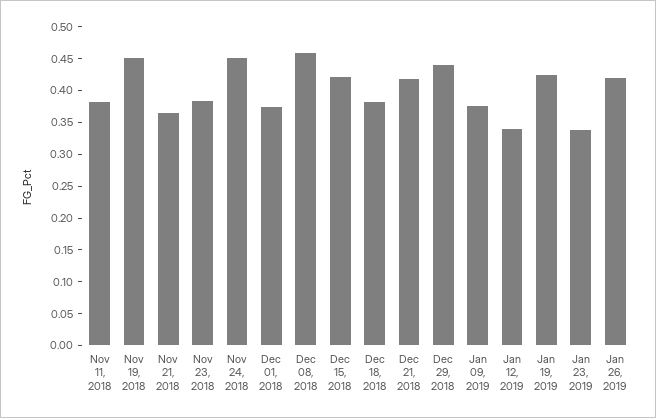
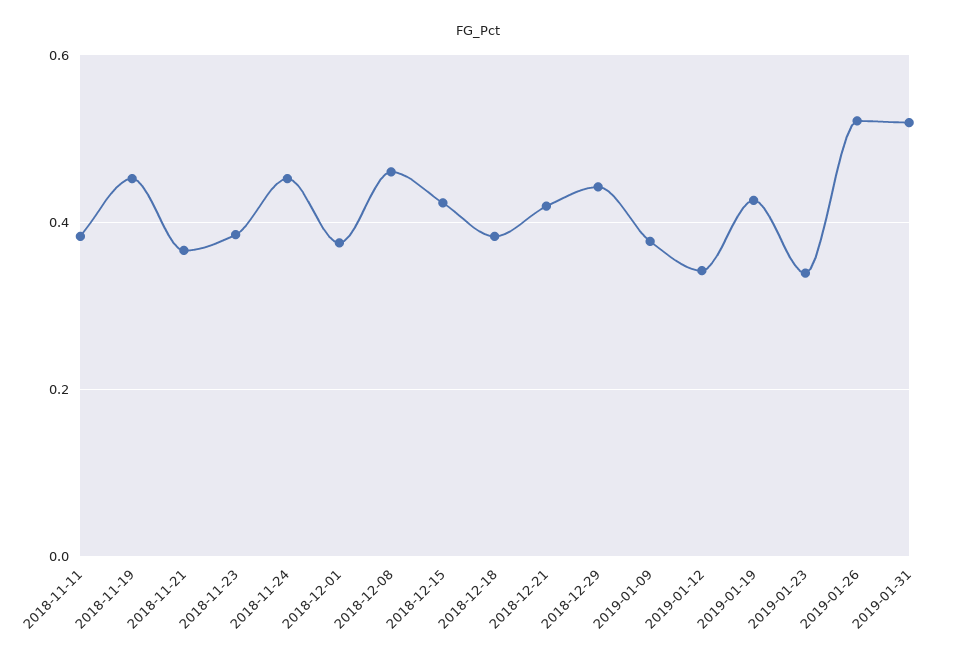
Jan 26, 2019: 0.425 -> 0.52
2019-01-31: none -> 0.52

